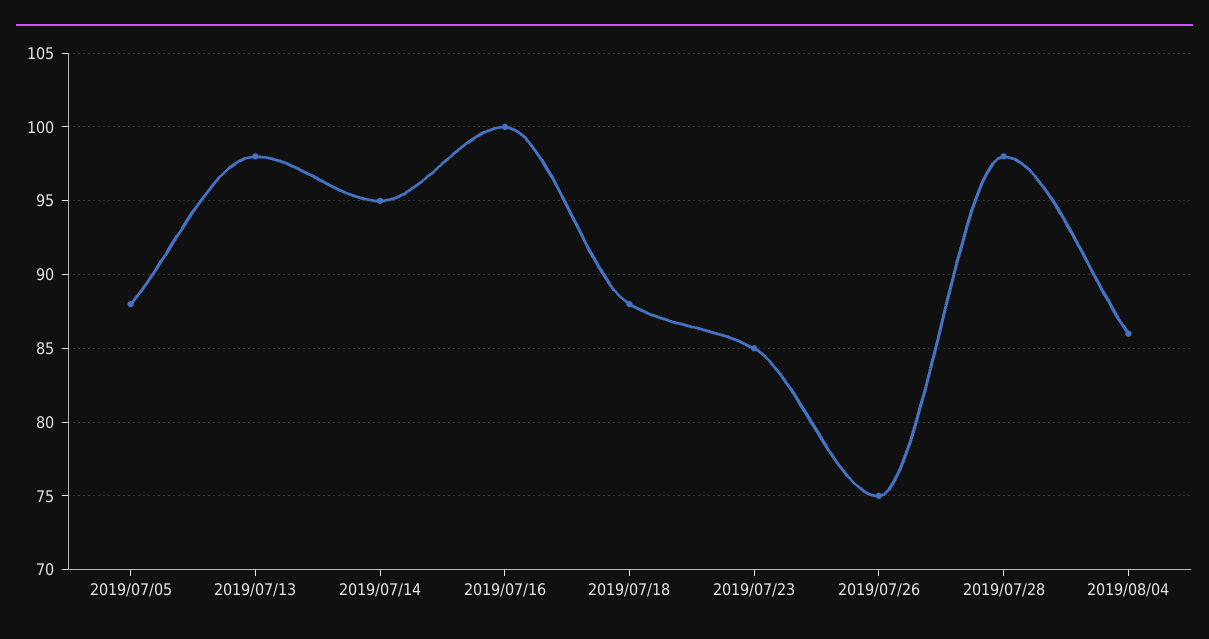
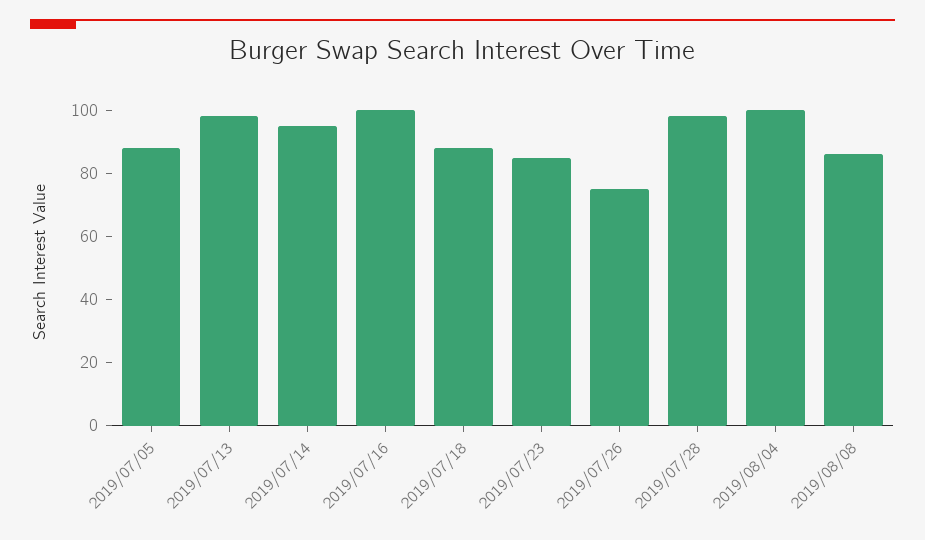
2019/08/04: 86 -> 100
2019/08/08: none -> 85

